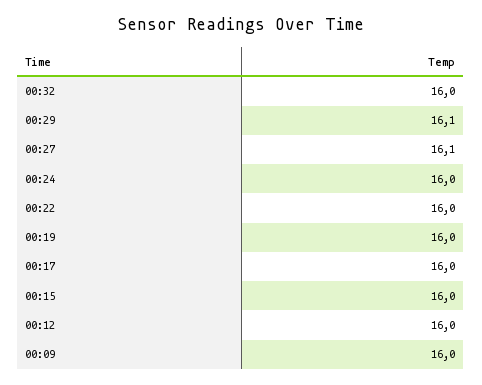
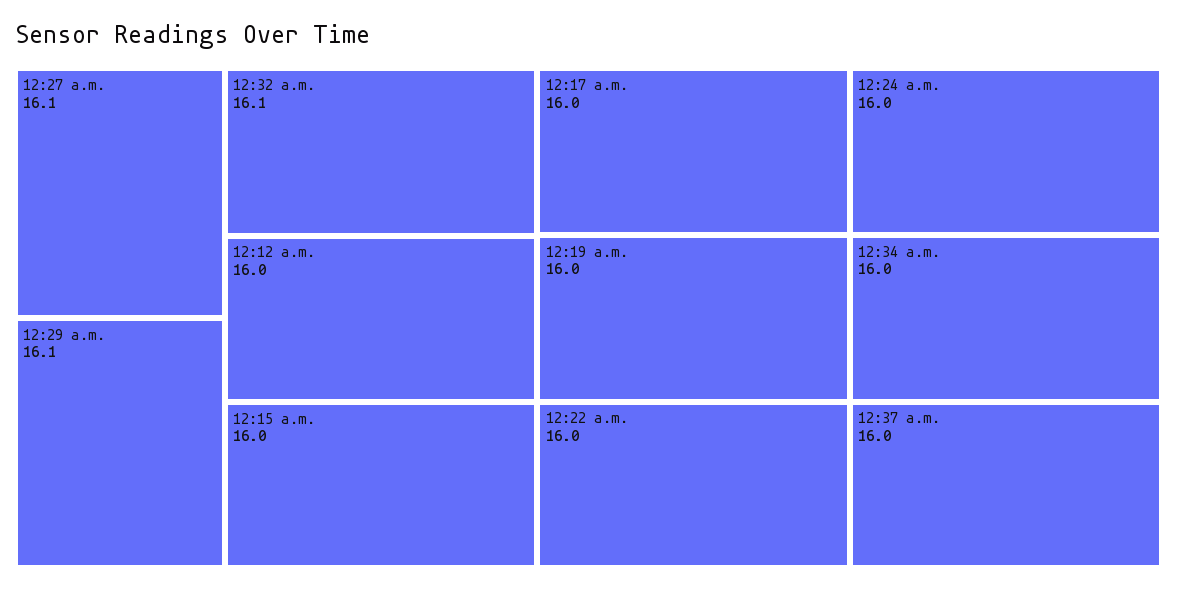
00:32: 16 -> 16.1
00:09: 16 -> none
12:34 a.m.: none -> 16
12:37 a.m.: none -> 16

